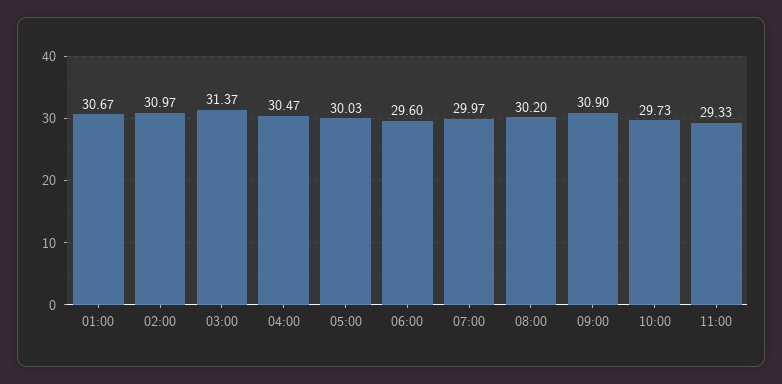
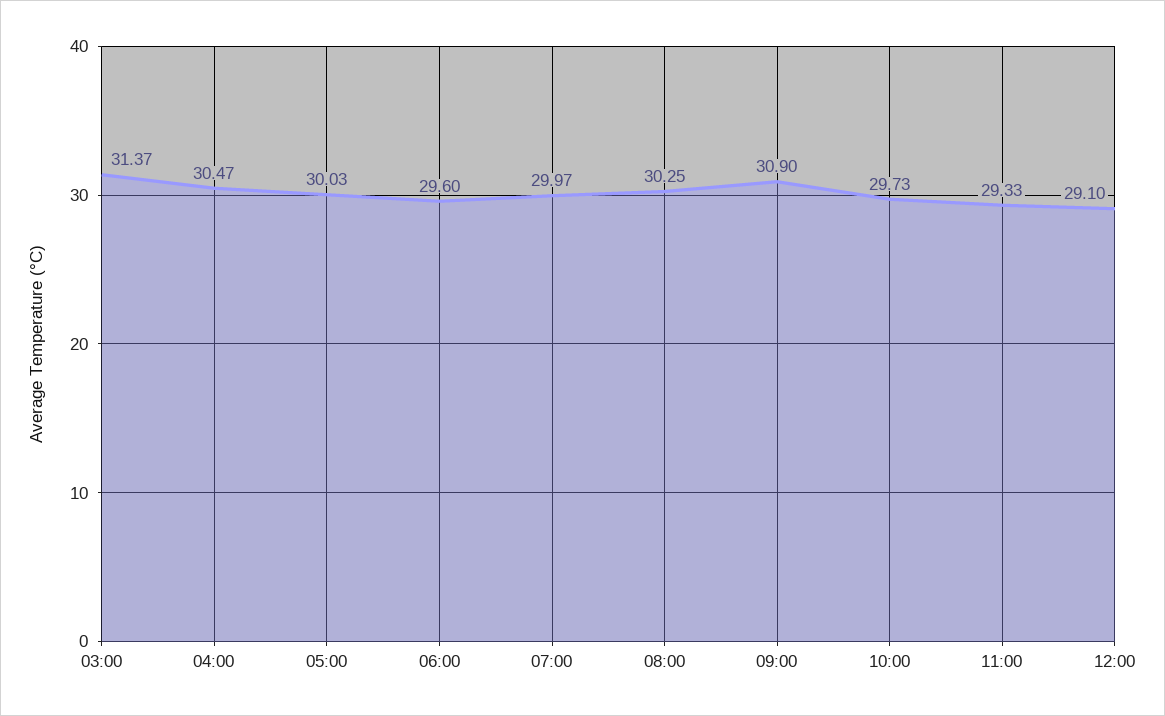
01:00: 30.67 -> none
02:00: 30.97 -> none
08:00: 30.2 -> 30.25
12:00: none -> 29.1

